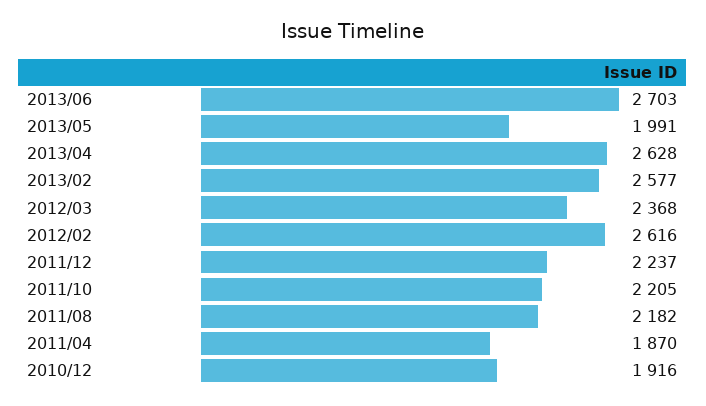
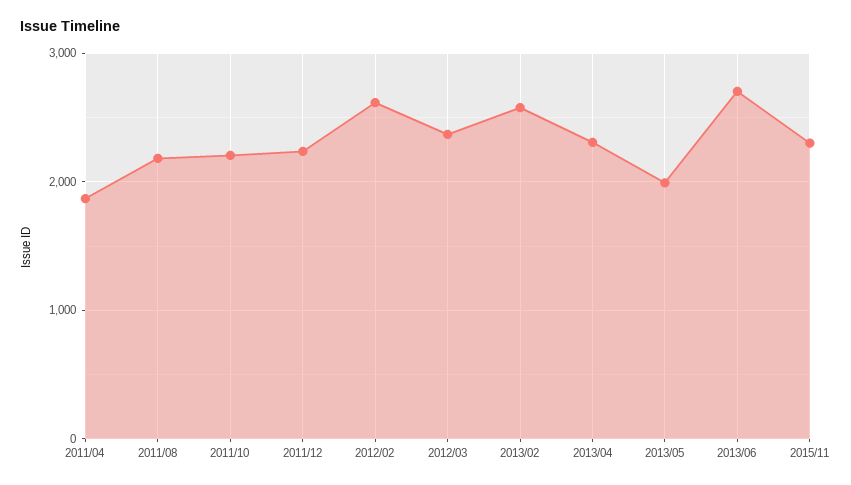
2013/04: 2628 -> 2300
2010/12: 1916 -> none
2015/11: none -> 2300

